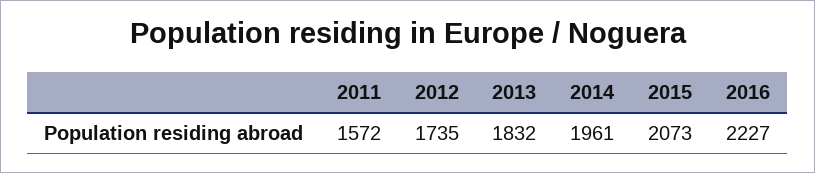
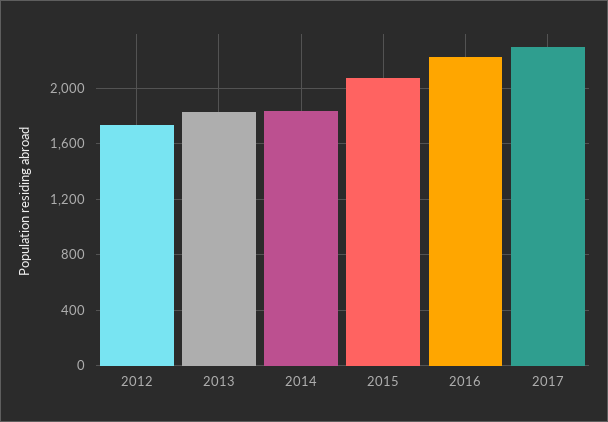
2011: 1572 -> none
2014: 1961 -> 1850
2017: none -> 2300

